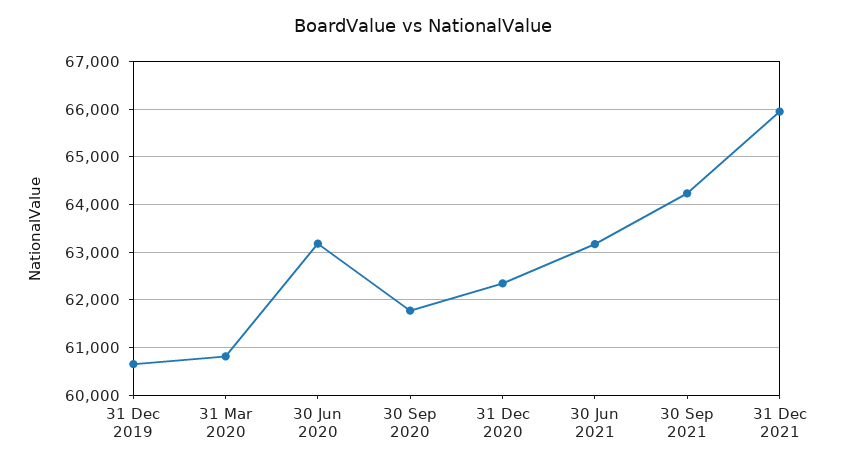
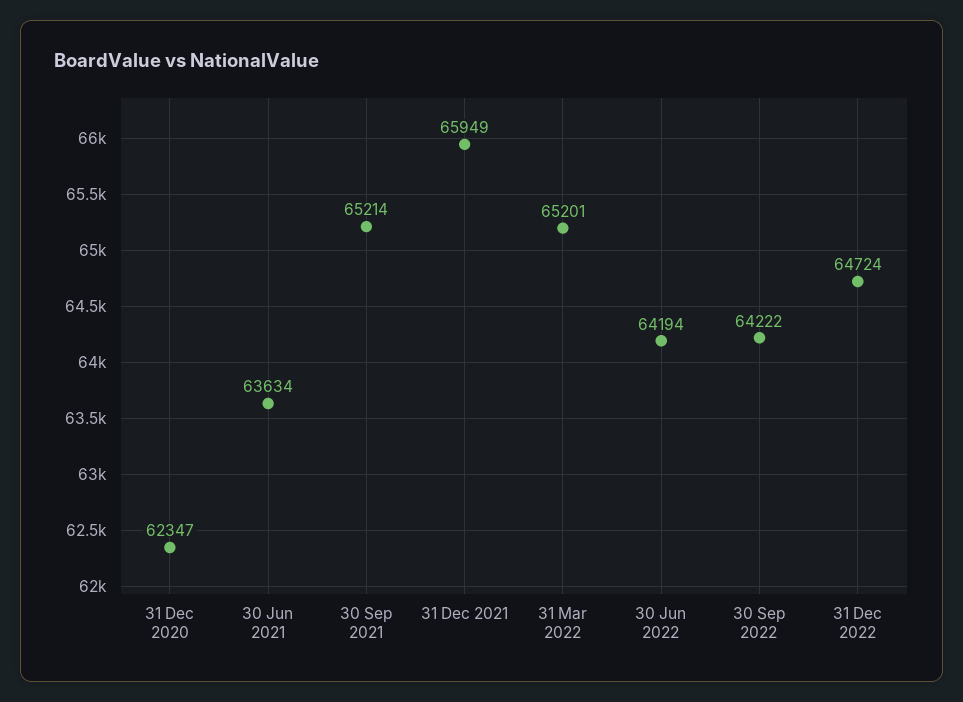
31 Dec 2019: 60600 -> none
31 Mar 2020: 60800 -> none
30 Jun 2020: 63200 -> none
30 Sep 2020: 61800 -> none
30 Jun 2021: 63200 -> 63634
30 Sep 2021: 64200 -> 65214
31 Mar 2022: none -> 65201
30 Jun 2022: none -> 64194
30 Sep 2022: none -> 64222
31 Dec 2022: none -> 64724

